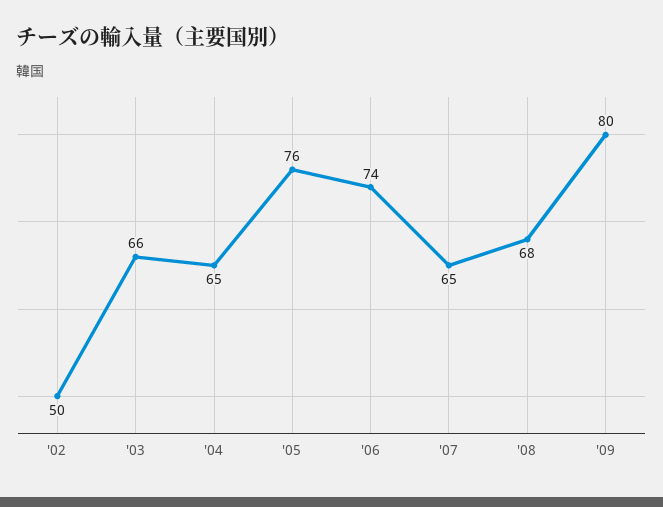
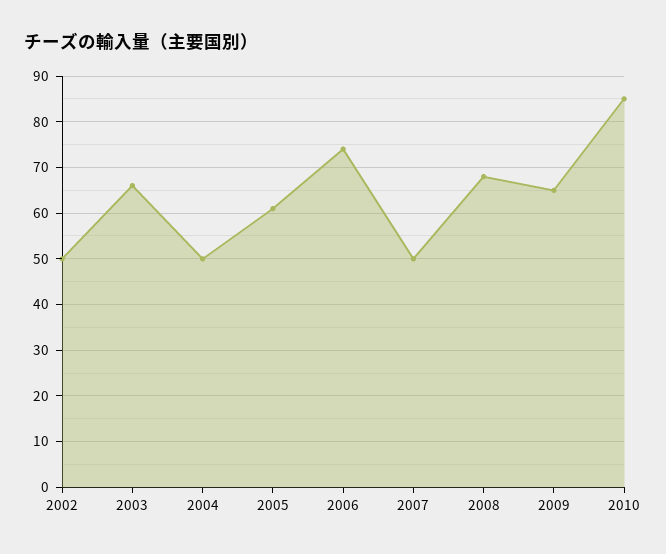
'04: 65 -> 50
'05: 76 -> 60
'07: 65 -> 50
'09: 80 -> 65
2010: none -> 85

